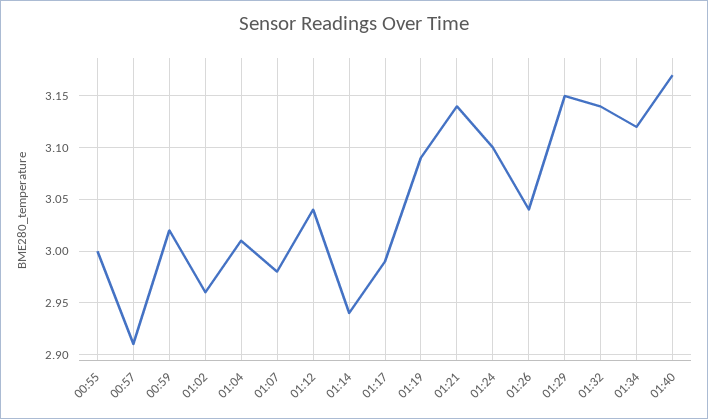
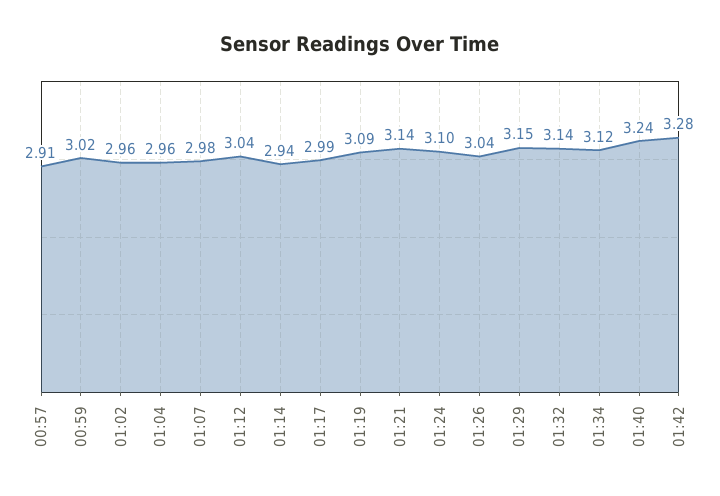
00:55: 3 -> none
01:04: 3.01 -> 2.96
01:40: 3.17 -> 3.24
01:42: none -> 3.28

